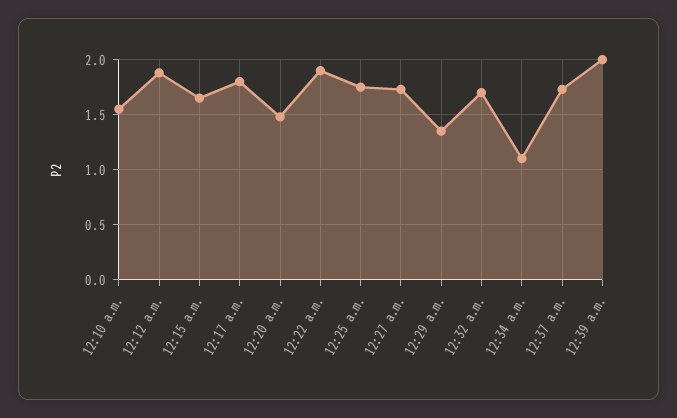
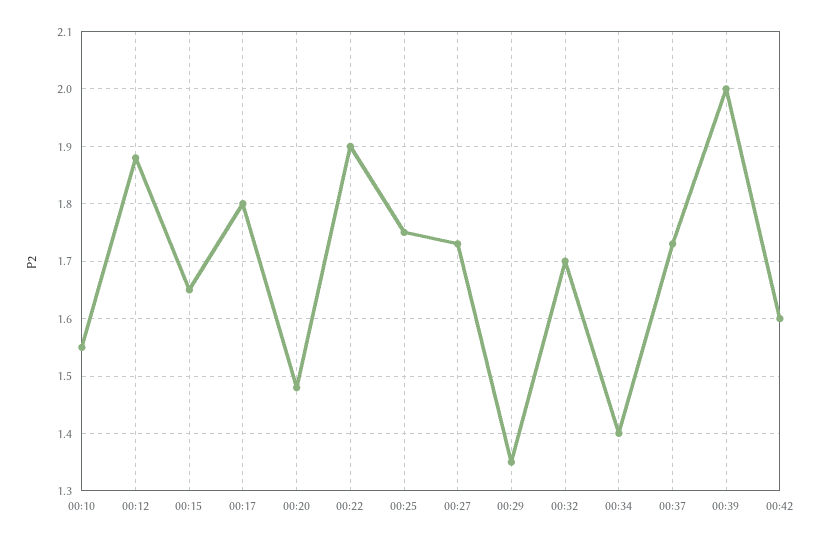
12:34 a.m.: 1.1 -> 1.4
00:42: none -> 1.6

